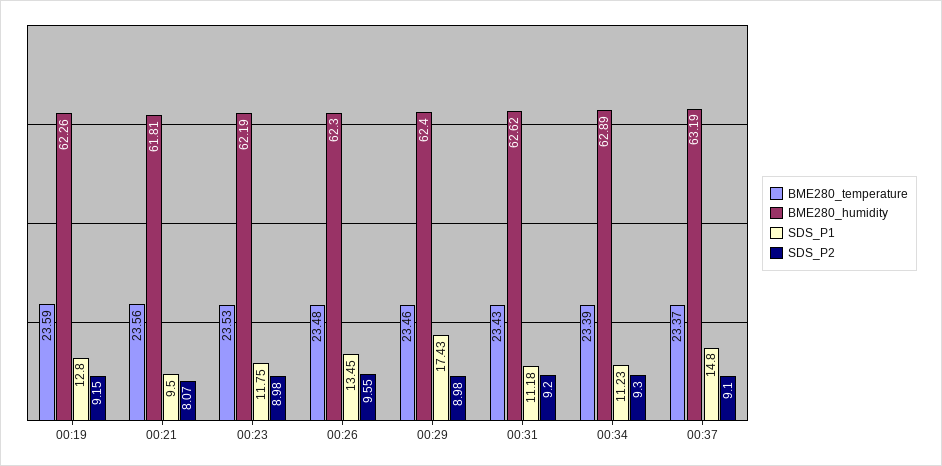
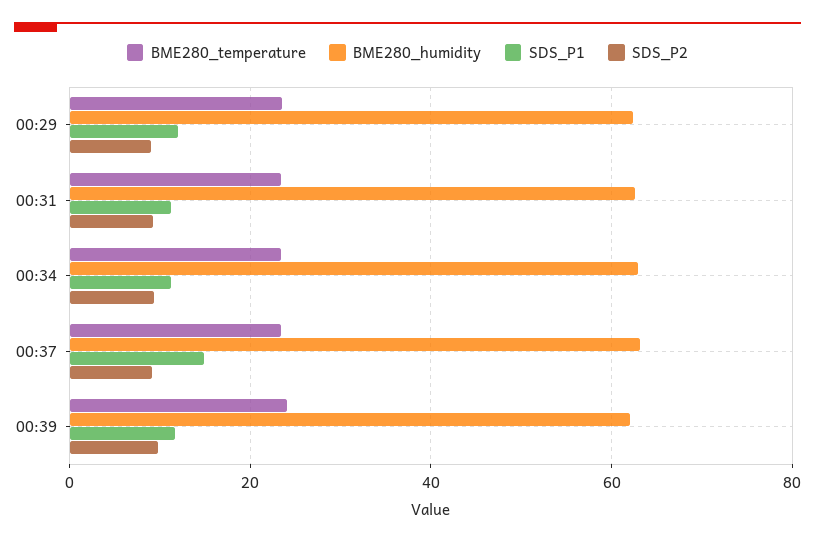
BME280_temperature, 00:19: 23.59 -> none
BME280_humidity, 00:19: 62.26 -> none
SDS_P1, 00:19: 12.8 -> none
SDS_P2, 00:19: 9.15 -> none
BME280_temperature, 00:21: 23.56 -> none
BME280_humidity, 00:21: 61.81 -> none
SDS_P1, 00:21: 9.5 -> none
SDS_P2, 00:21: 8.07 -> none
BME280_temperature, 00:23: 23.53 -> none
BME280_humidity, 00:23: 62.19 -> none
SDS_P1, 00:23: 11.75 -> none
SDS_P2, 00:23: 8.98 -> none
BME280_temperature, 00:26: 23.48 -> none
BME280_humidity, 00:26: 62.3 -> none
SDS_P1, 00:26: 13.45 -> none
SDS_P2, 00:26: 9.55 -> none
SDS_P1, 00:29: 17.43 -> 12
BME280_temperature, 00:39: none -> 24
BME280_humidity, 00:39: none -> 62
SDS_P1, 00:39: none -> 12
SDS_P2, 00:39: none -> 10

